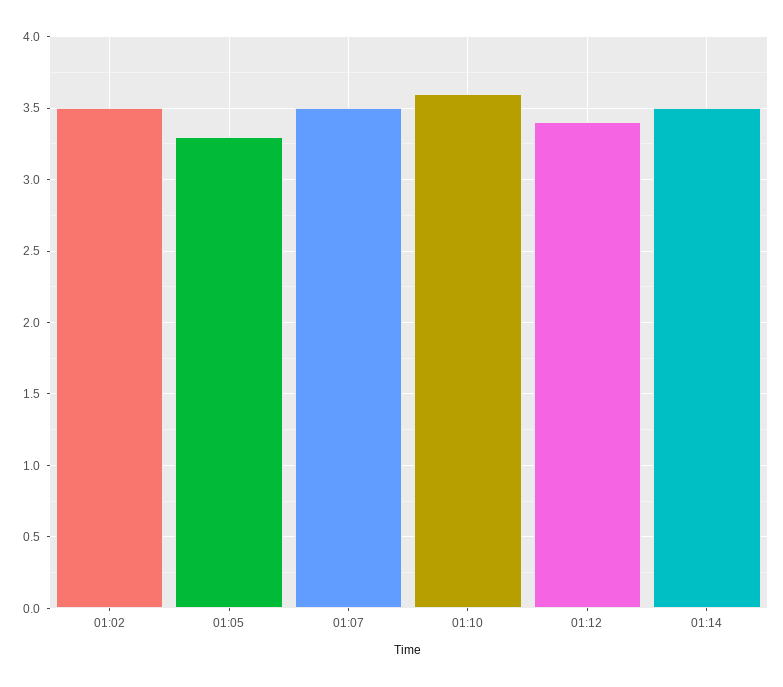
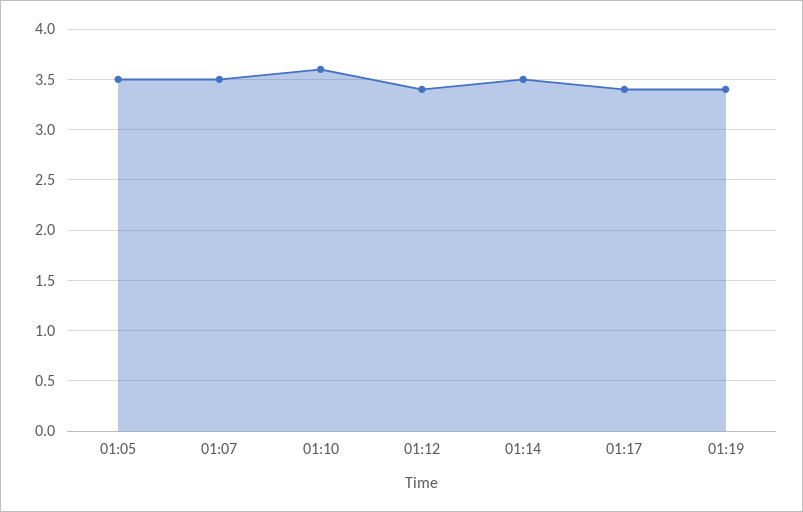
01:02: 3.5 -> none
01:05: 3.3 -> 3.5
01:17: none -> 3.4
01:19: none -> 3.4

